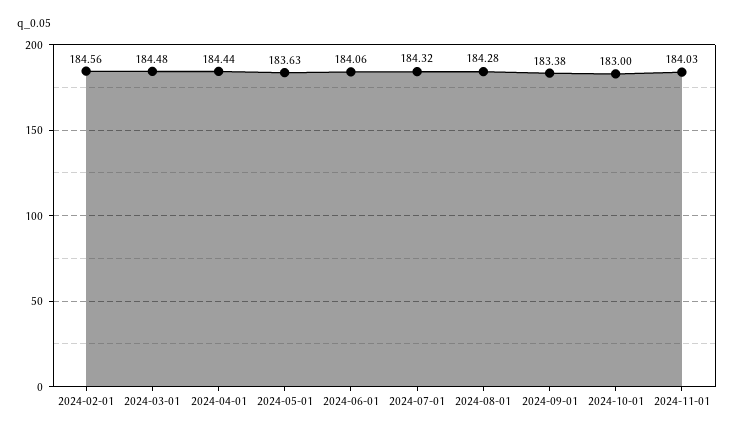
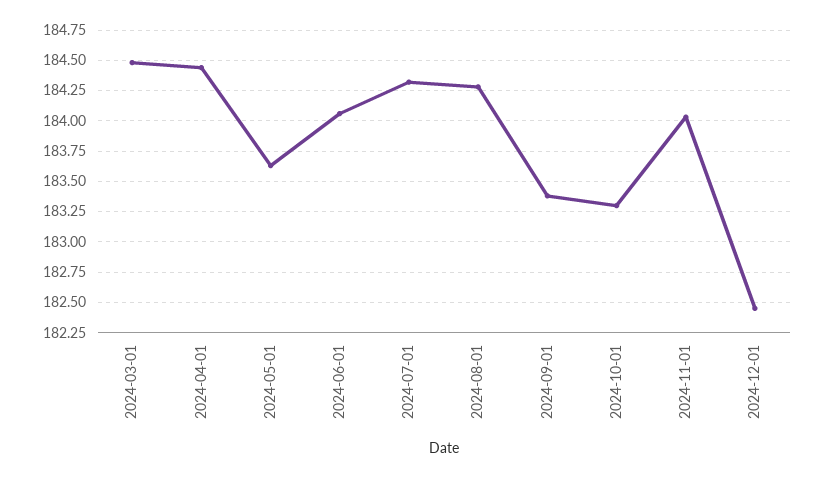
2024-02-01: 184.56 -> none
2024-10-01: 183 -> 183.3
2024-12-01: none -> 182.45

